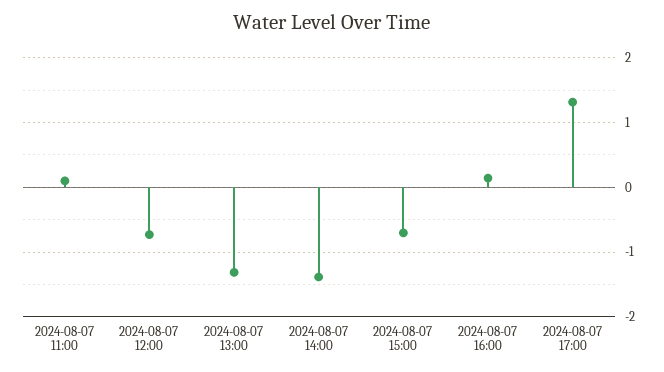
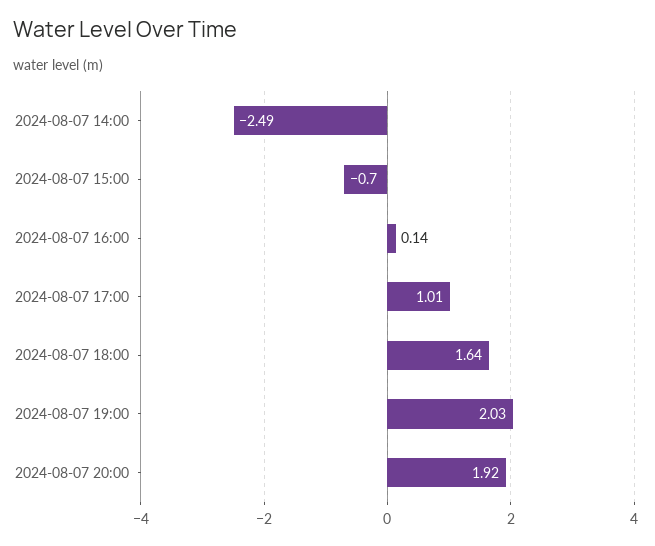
2024-08-07 11:00: 0.1 -> none
2024-08-07 12:00: -0.7 -> none
2024-08-07 13:00: -1.3 -> none
2024-08-07 14:00: -1.4 -> -2.49
2024-08-07 17:00: 1.3 -> 1.01
2024-08-07 18:00: none -> 1.64
2024-08-07 19:00: none -> 2.03
2024-08-07 20:00: none -> 1.92

